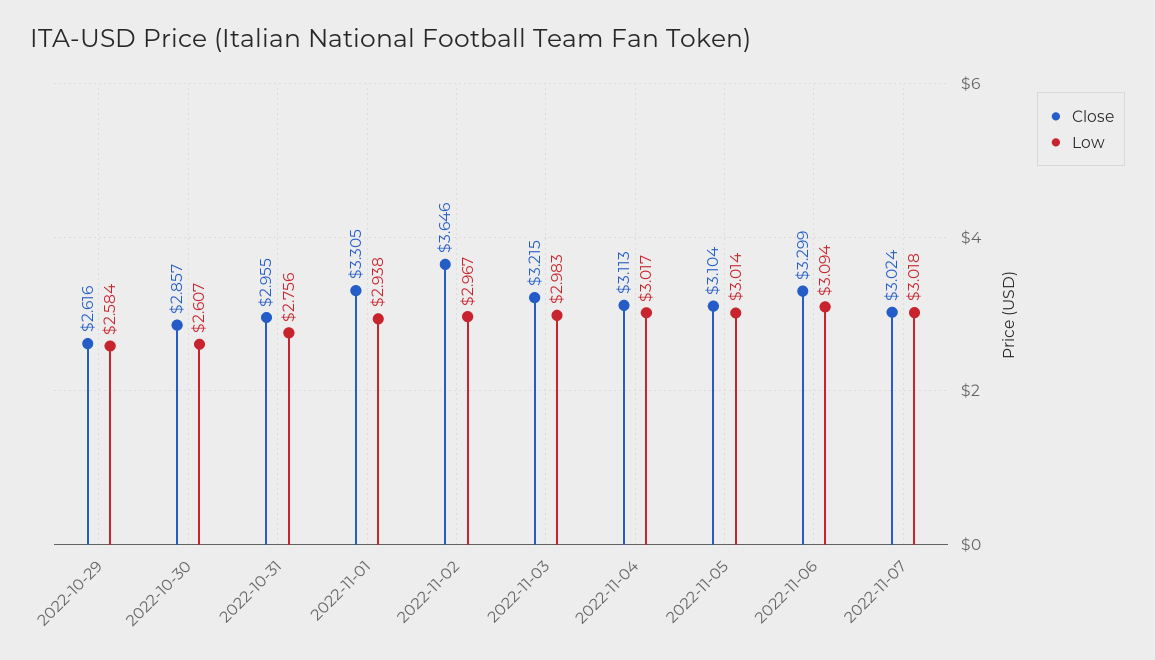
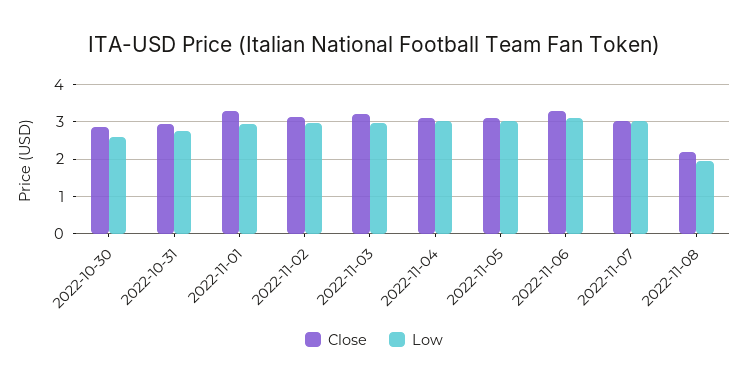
Close, 2022-10-29: 2.616 -> none
Low, 2022-10-29: 2.584 -> none
Close, 2022-11-02: 3.646 -> 3.2
Close, 2022-11-08: none -> 2.2
Low, 2022-11-08: none -> 2

